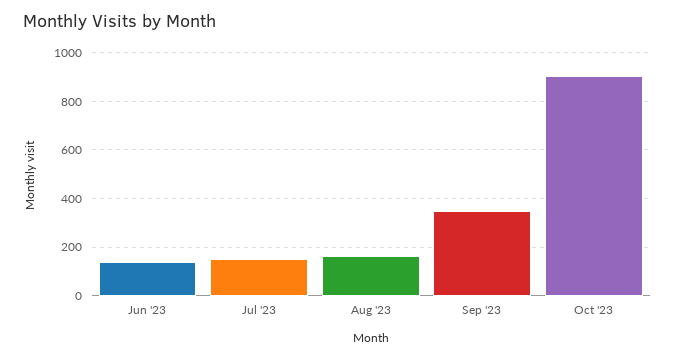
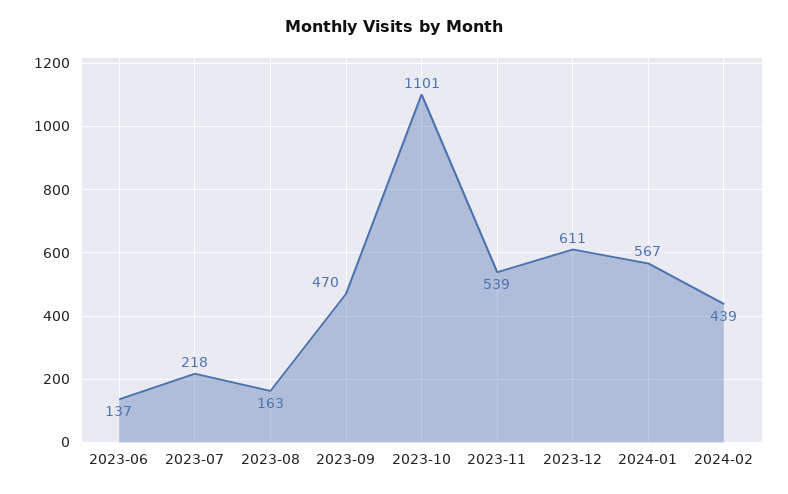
Jul '23: 150 -> 218
Sep '23: 350 -> 470
Oct '23: 900 -> 1101
2023-11: none -> 539
2023-12: none -> 611
2024-01: none -> 567
2024-02: none -> 439

